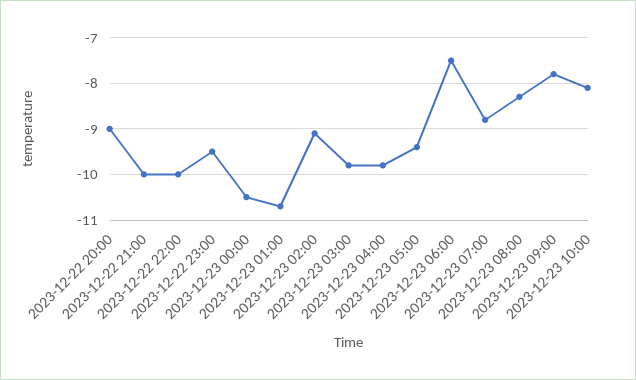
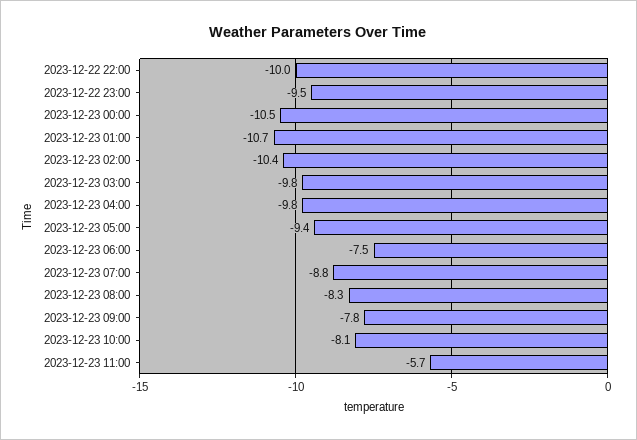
2023-12-22 20:00: -9 -> none
2023-12-22 21:00: -10 -> none
2023-12-23 02:00: -9 -> -10.4
2023-12-23 11:00: none -> -5.7

